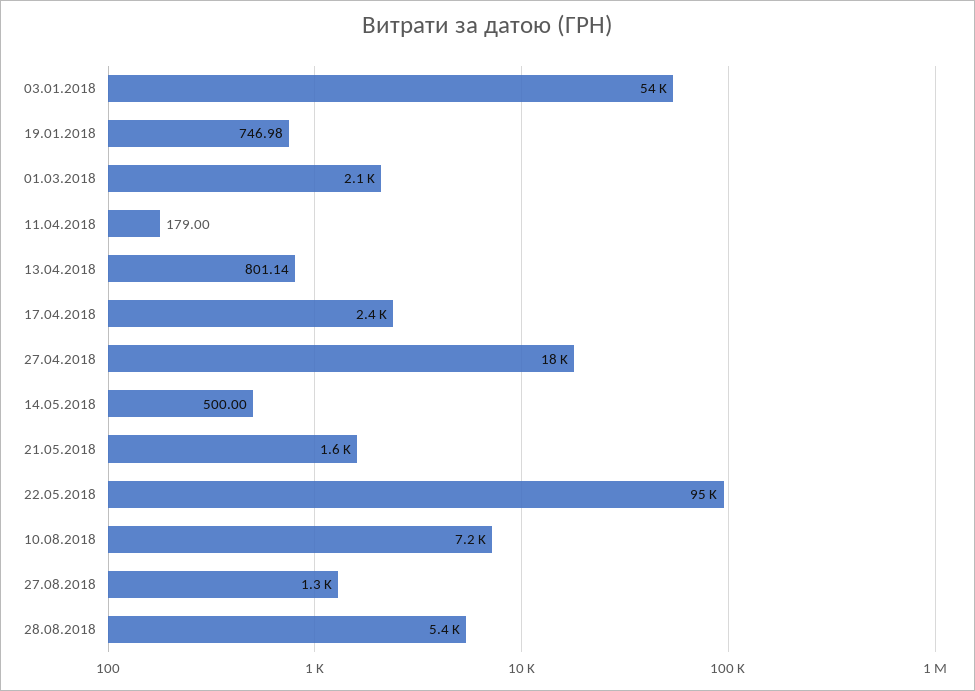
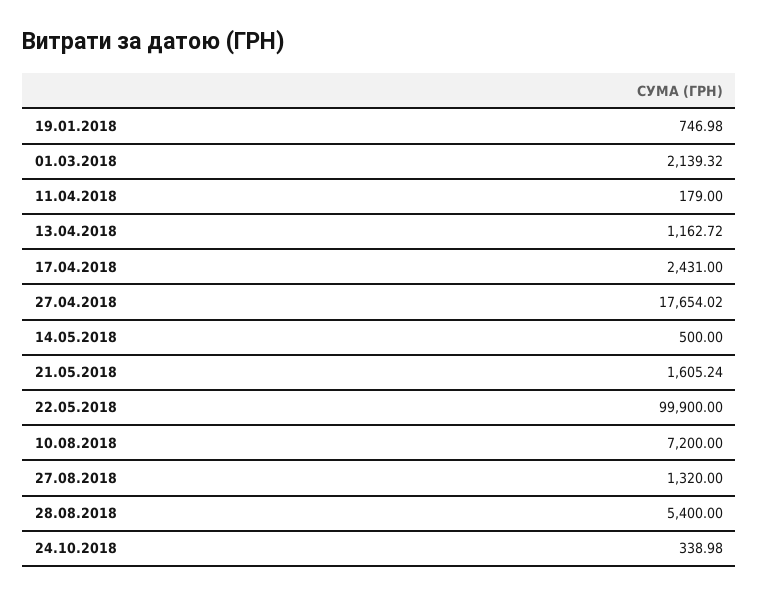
03.01.2018: 54000 -> none
13.04.2018: 801.14 -> 1162.72
22.05.2018: 95000 -> 99900
24.10.2018: none -> 338.98

